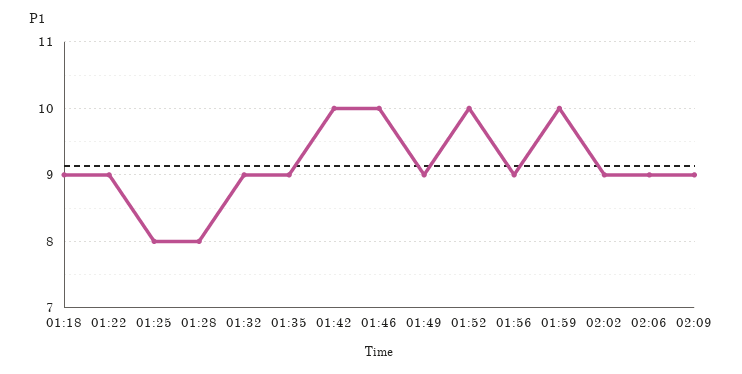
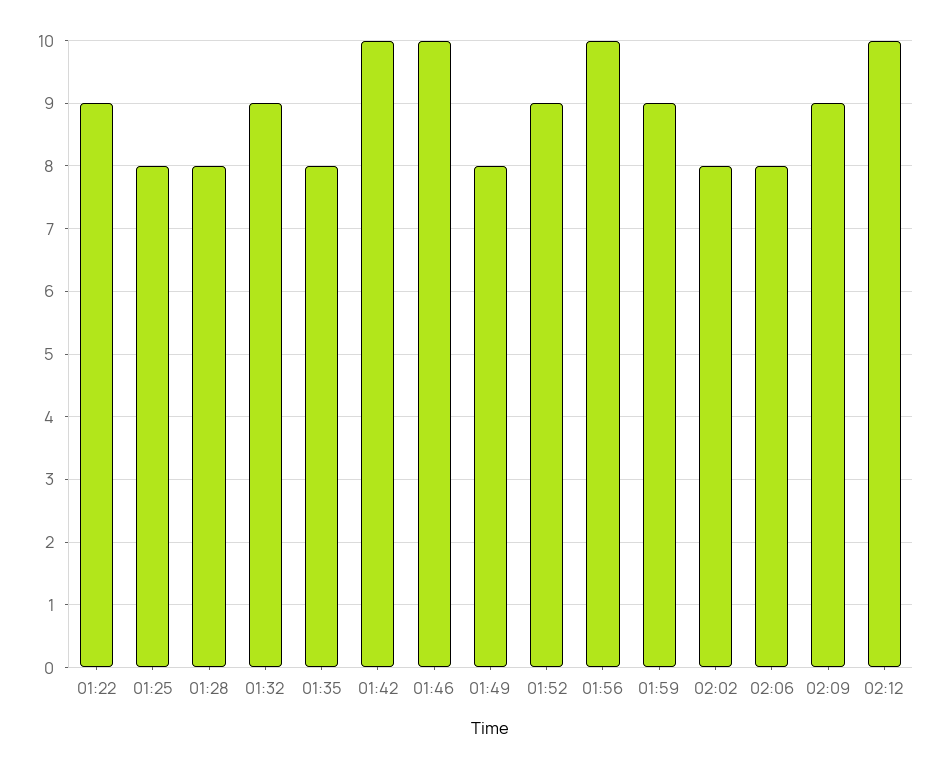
01:18: 9 -> none
01:35: 9 -> 8
01:49: 9 -> 8
01:52: 10 -> 9
01:56: 9 -> 10
01:59: 10 -> 9
02:02: 9 -> 8
02:06: 9 -> 8
02:12: none -> 10

